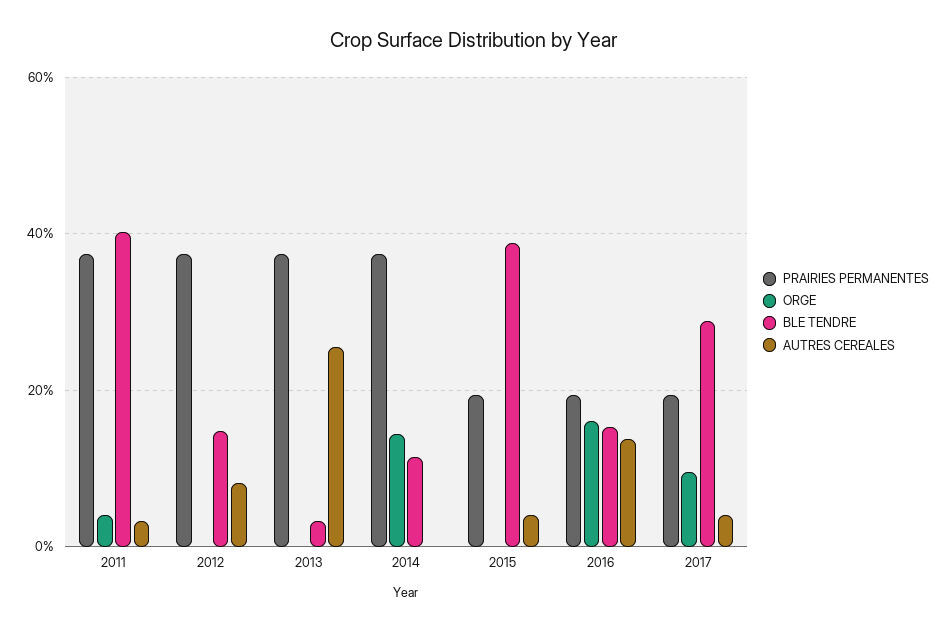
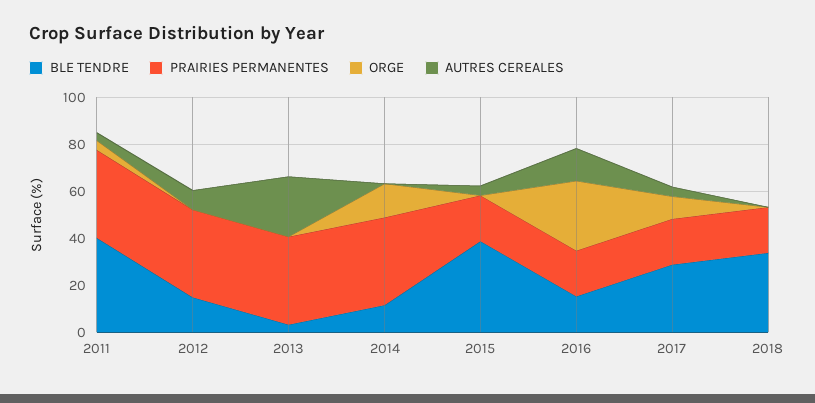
ORGE, 2016: 16 -> 30
BLE TENDRE, 2018: none -> 35
PRAIRIES PERMANENTES, 2018: none -> 20
ORGE, 2018: none -> 0
AUTRES CEREALES, 2018: none -> 0

